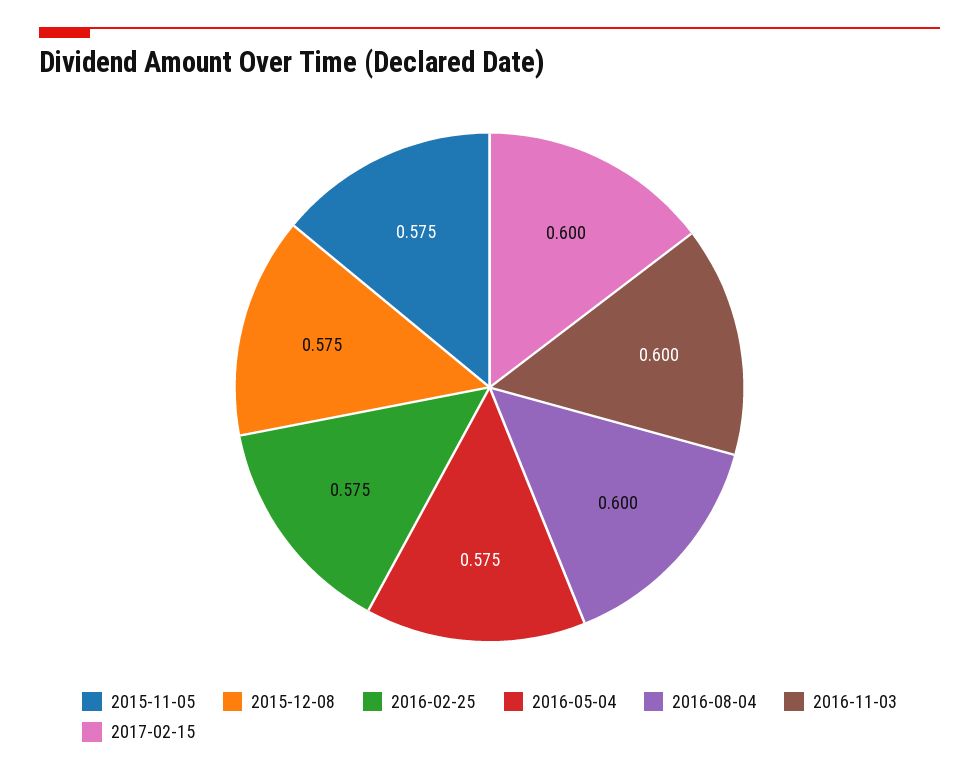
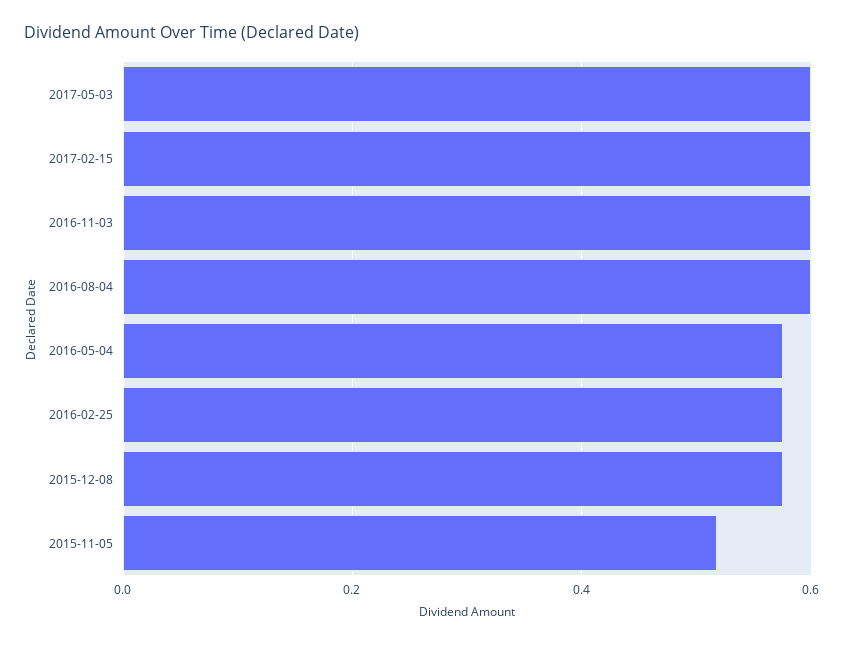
2015-11-05: 0.575 -> 0.52
2017-05-03: none -> 0.6

